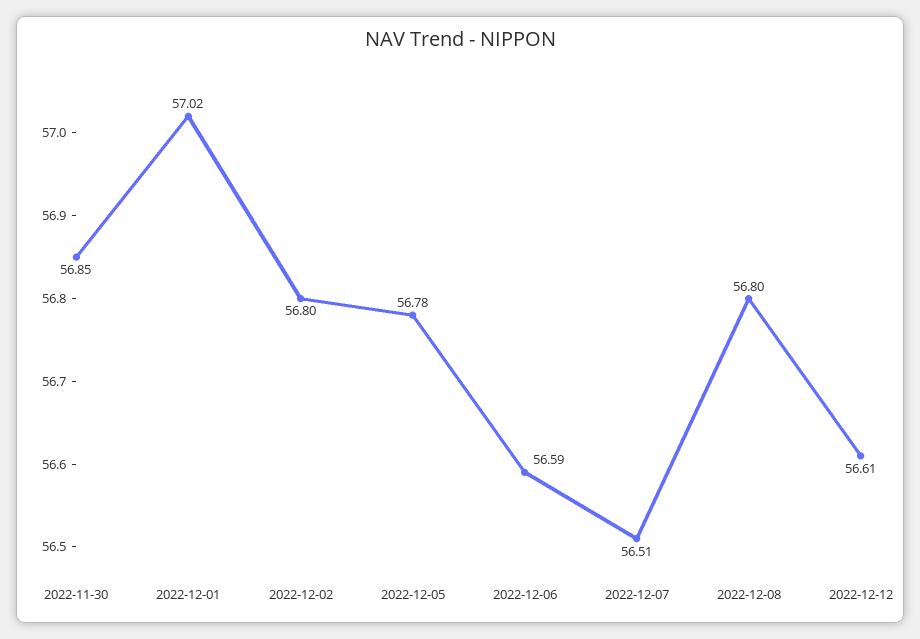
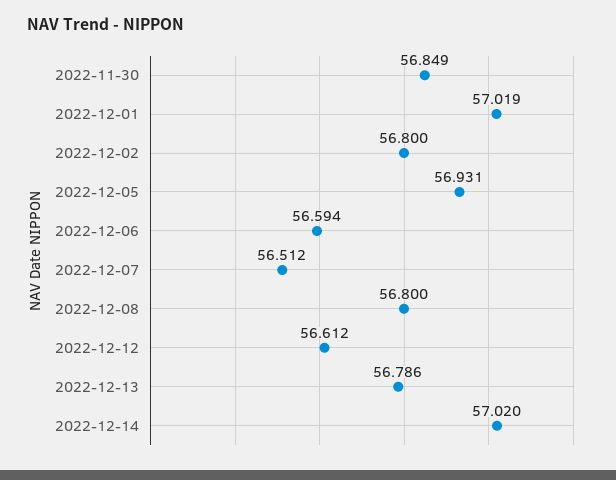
2022-12-05: 56.78 -> 56.931
2022-12-13: none -> 56.786
2022-12-14: none -> 57.02

